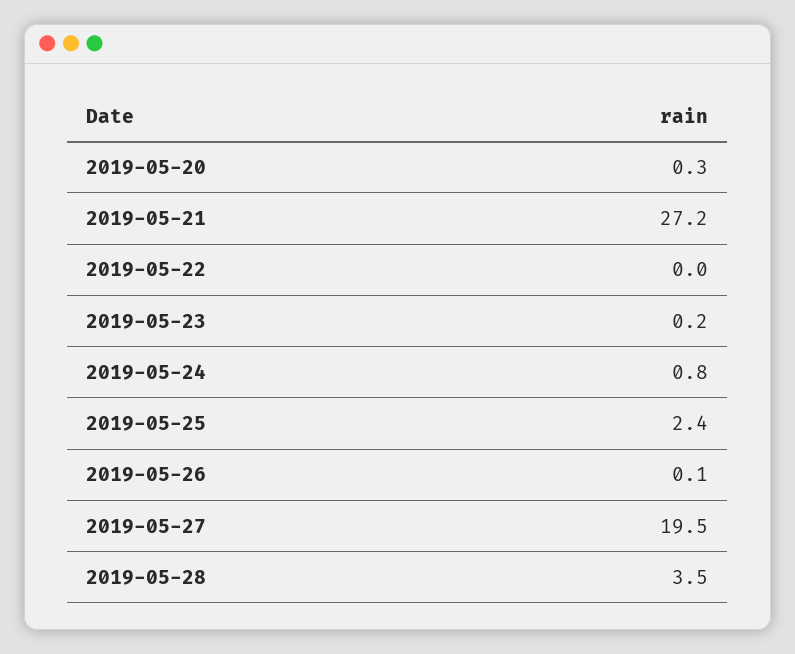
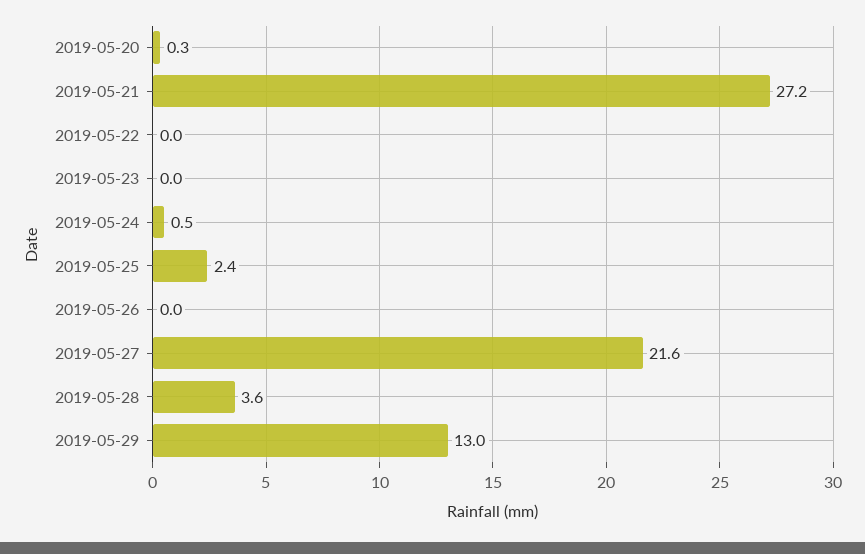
2019-05-23: 0.2 -> 0
2019-05-24: 0.8 -> 0.5
2019-05-26: 0.1 -> 0
2019-05-27: 19.5 -> 21.6
2019-05-28: 3.5 -> 3.6
2019-05-29: none -> 13

